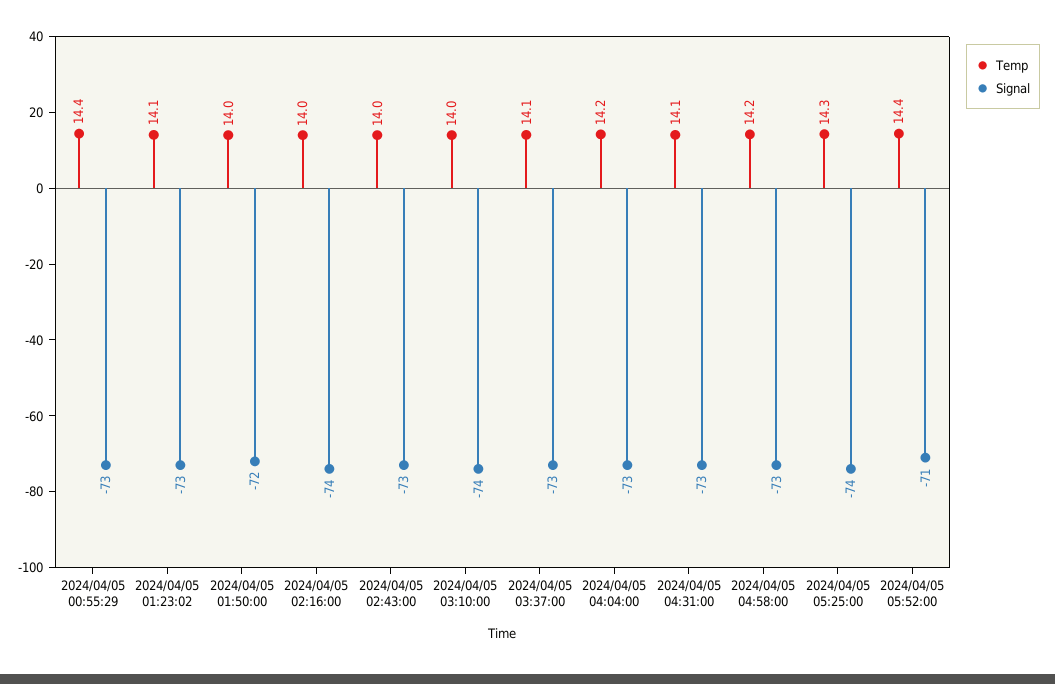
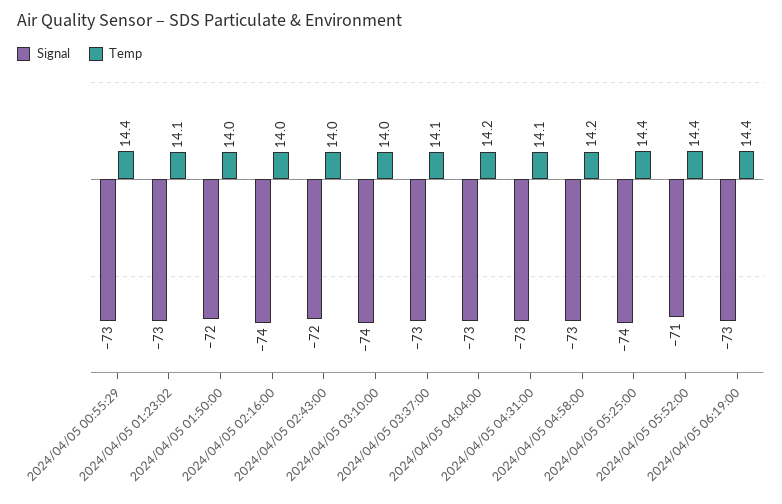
Signal, 2024/04/05 02:43:00: -73 -> -72
Temp, 2024/04/05 05:25:00: 14.3 -> 14.4
Signal, 2024/04/05 06:19:00: none -> -73
Temp, 2024/04/05 06:19:00: none -> 14.4

